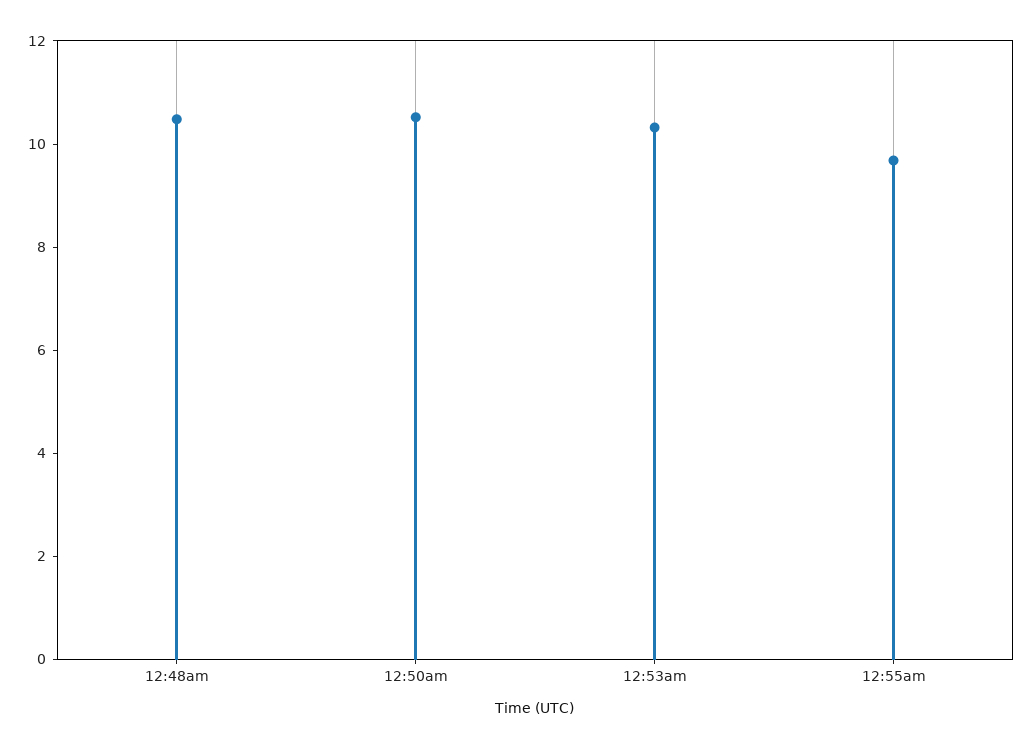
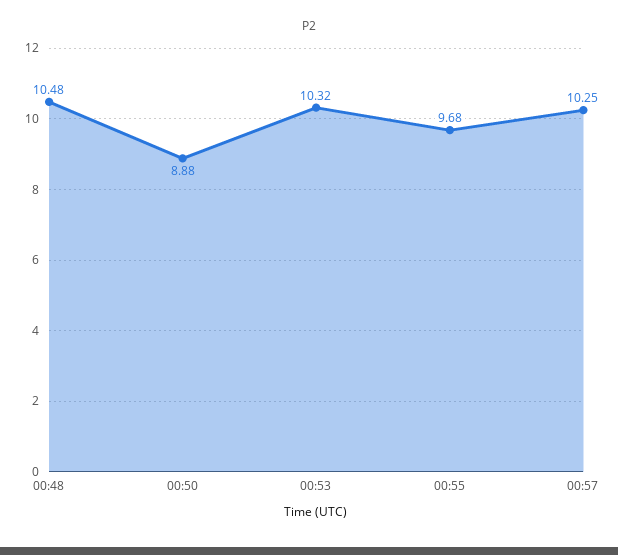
12:50am: 10.5 -> 8.88
00:57: none -> 10.25

